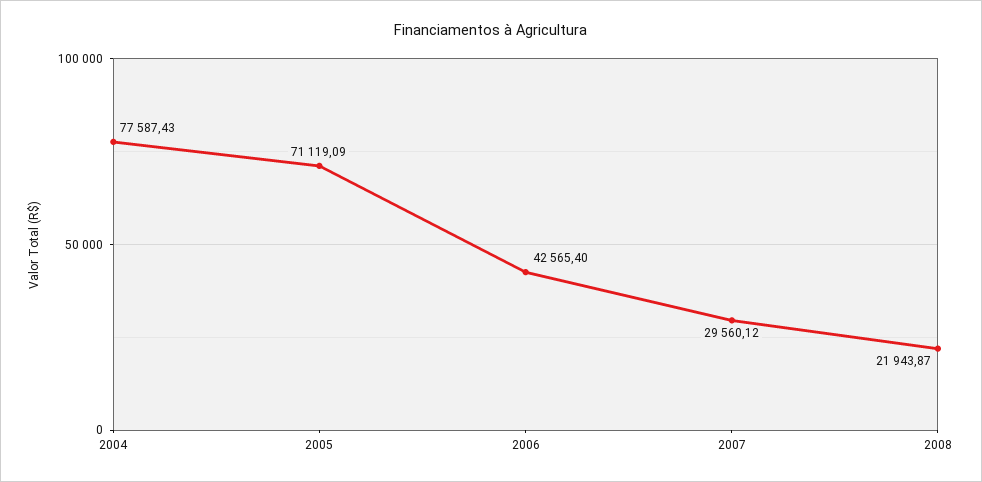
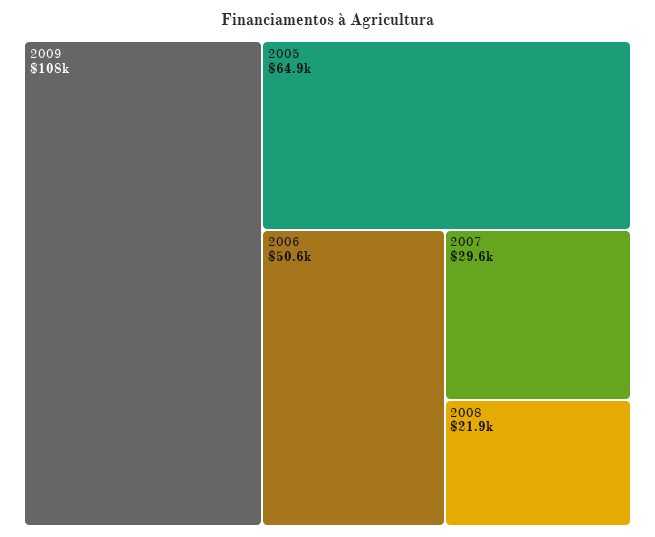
2004: 77587.43 -> none
2005: 71119.09 -> 64900
2006: 42565.4 -> 50600
2009: none -> 108000

